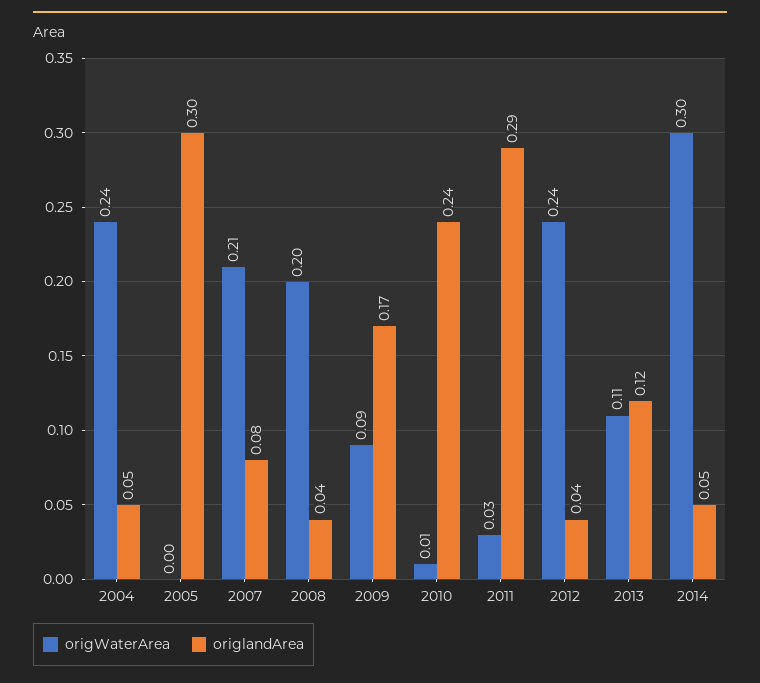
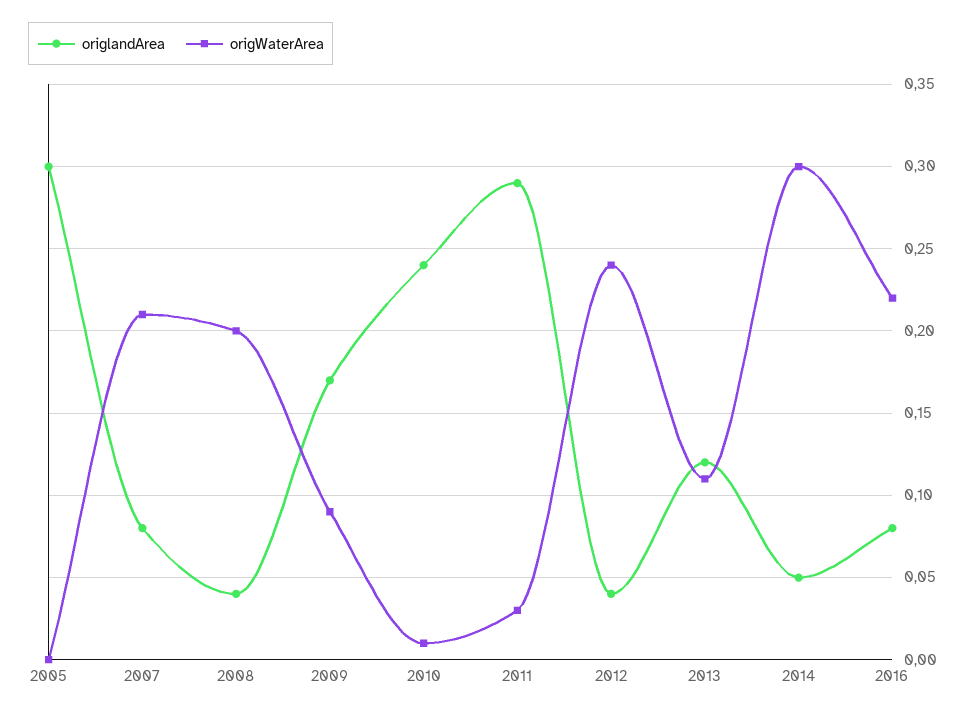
origWaterArea, 2004: 0.24 -> none
origlandArea, 2004: 0.05 -> none
origlandArea, 2016: none -> 0.08
origWaterArea, 2016: none -> 0.22

